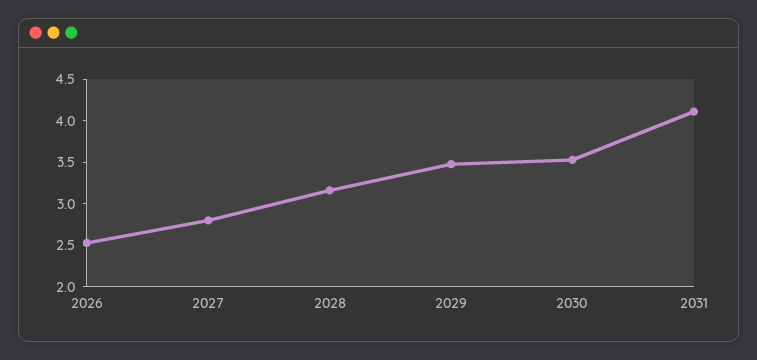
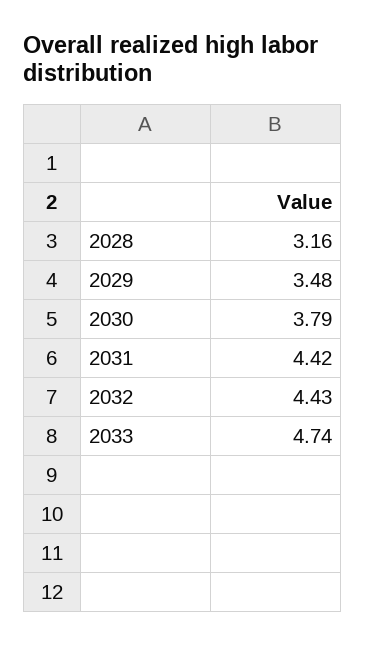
2026: 2.5 -> none
2027: 2.8 -> none
2030: 3.5 -> 3.79
2031: 4.1 -> 4.42
2032: none -> 4.43
2033: none -> 4.74

